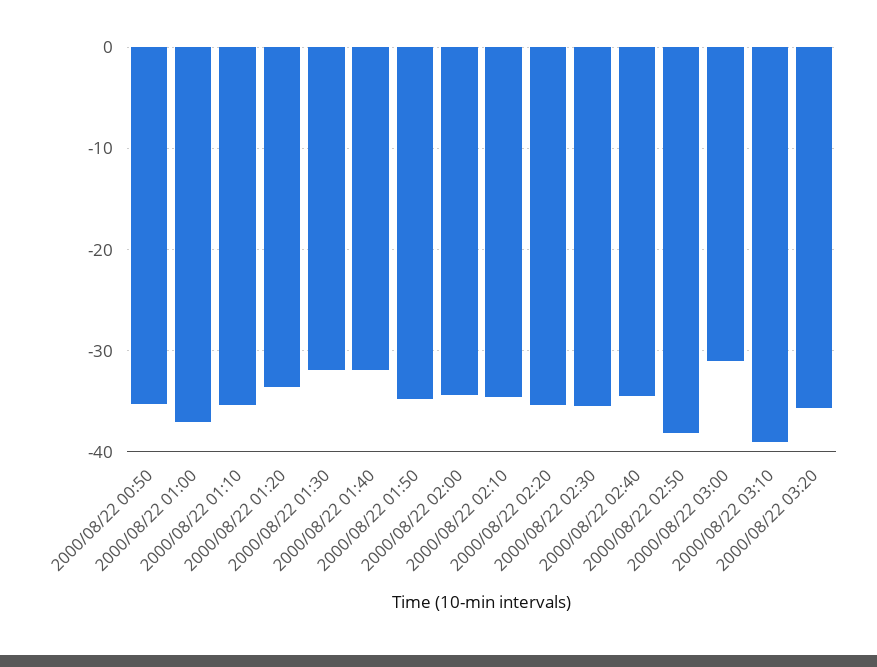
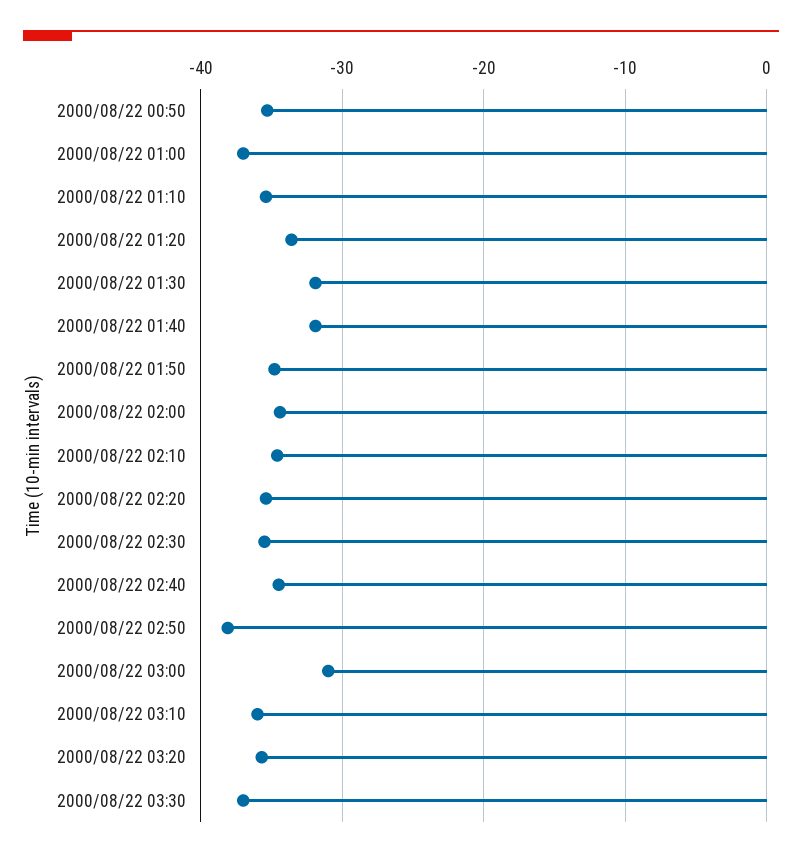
2000/08/22 03:10: -39 -> -36
2000/08/22 03:30: none -> -37

